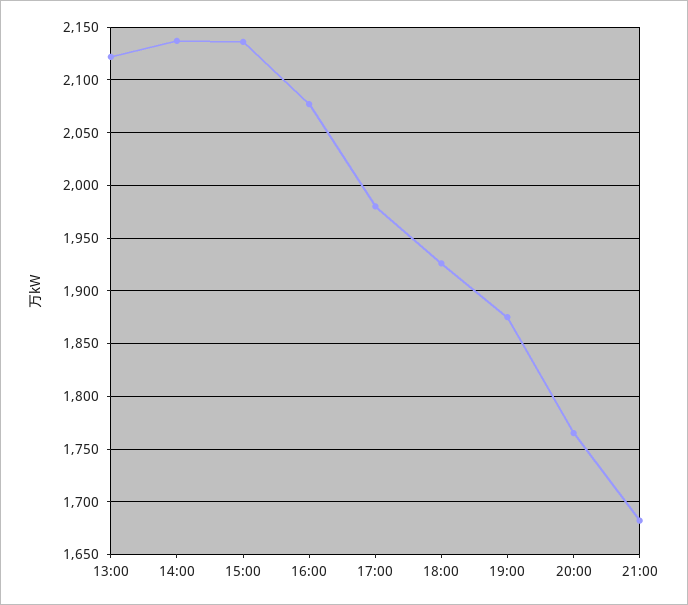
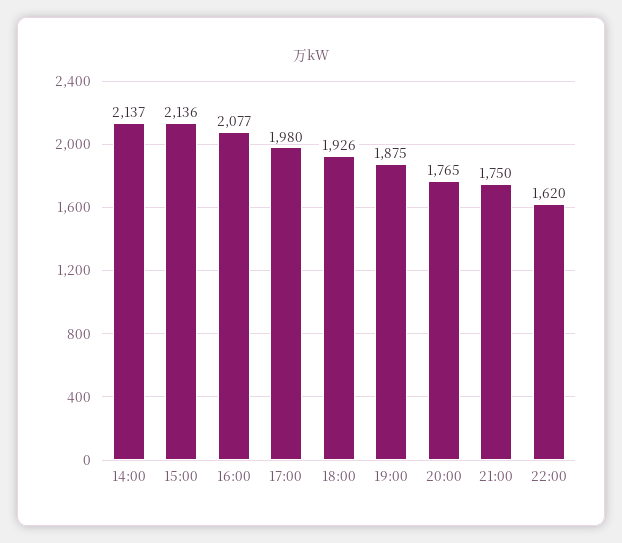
13:00: 2120 -> none
21:00: 1680 -> 1750
22:00: none -> 1620

